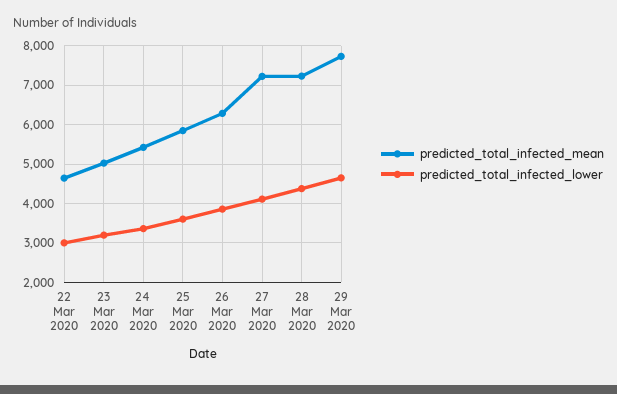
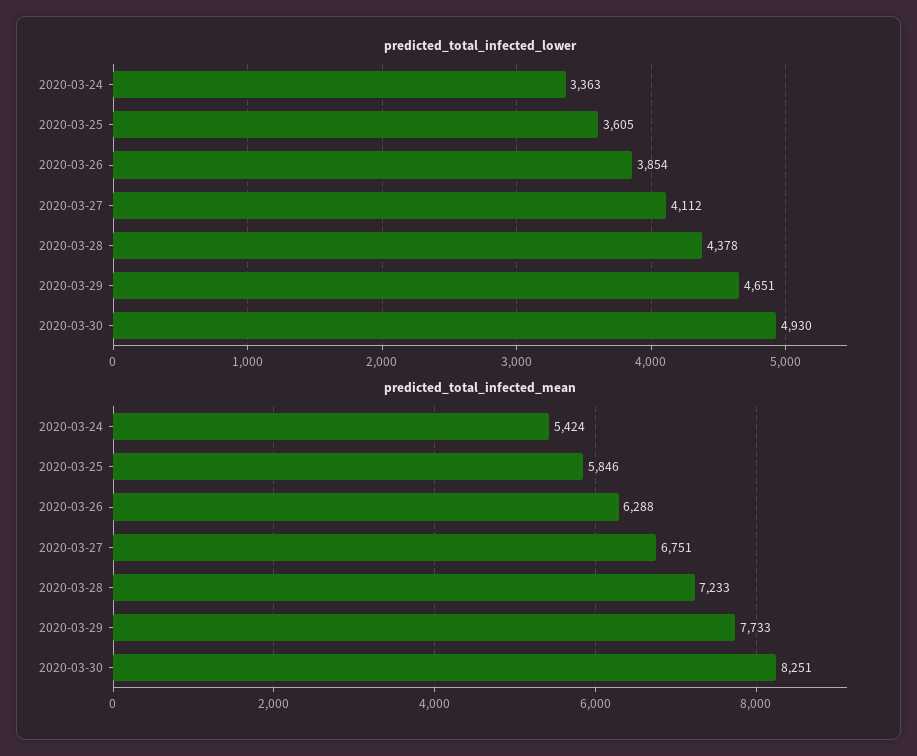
predicted_total_infected_mean, 22 Mar 2020: 4600 -> none
predicted_total_infected_lower, 22 Mar 2020: 3000 -> none
predicted_total_infected_mean, 23 Mar 2020: 5000 -> none
predicted_total_infected_lower, 23 Mar 2020: 3200 -> none
predicted_total_infected_mean, 27 Mar 2020: 7200 -> 6751
predicted_total_infected_lower, 2020-03-30: none -> 4930
predicted_total_infected_mean, 2020-03-30: none -> 8251

